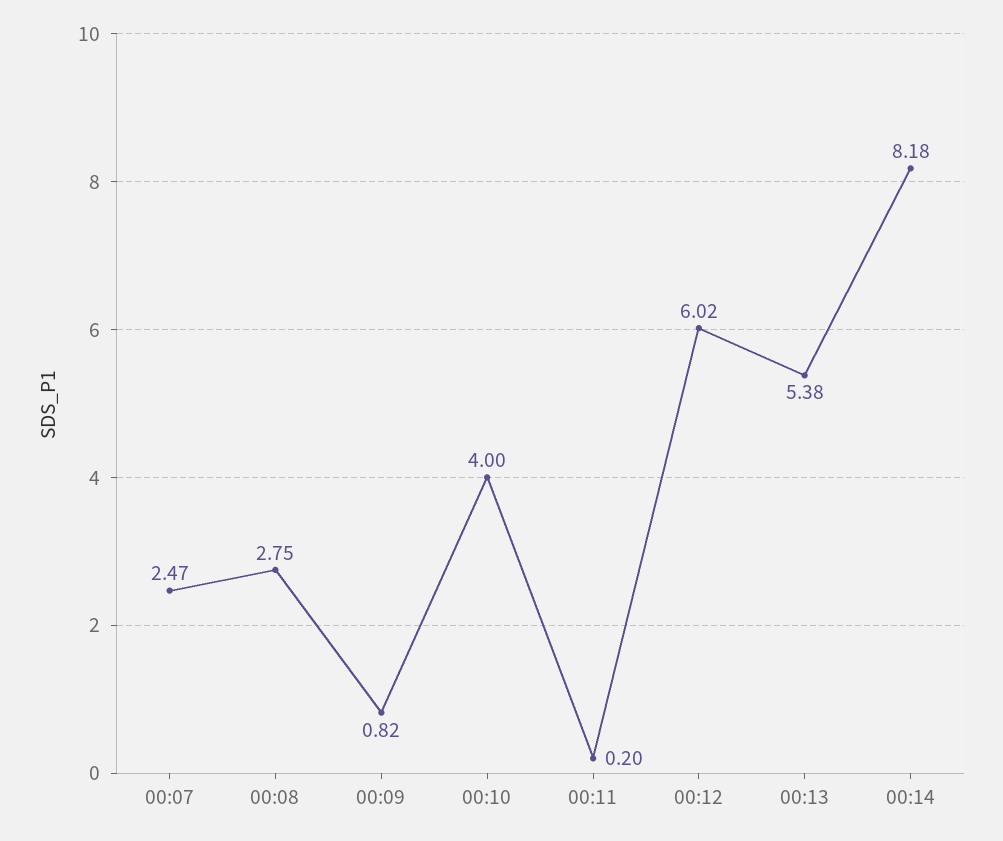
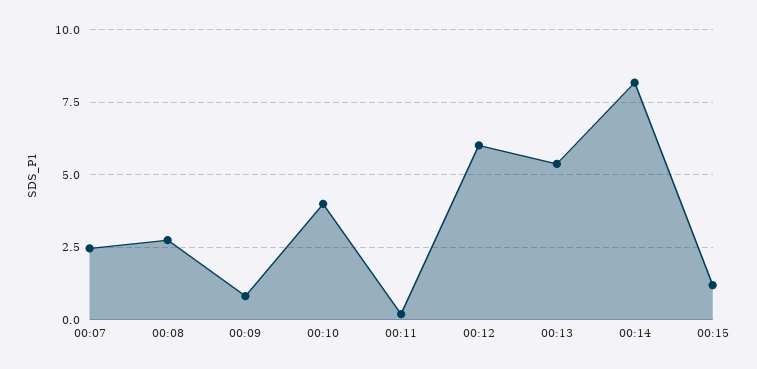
00:15: none -> 1.25

